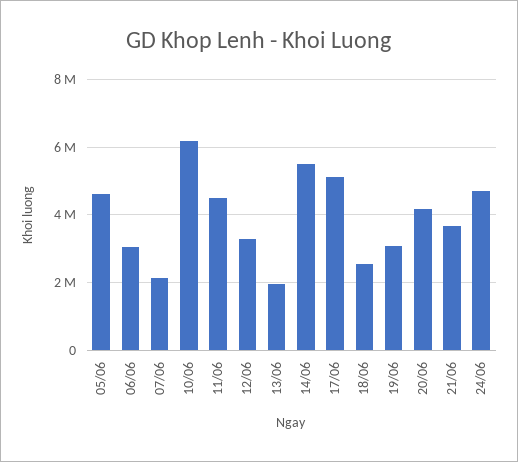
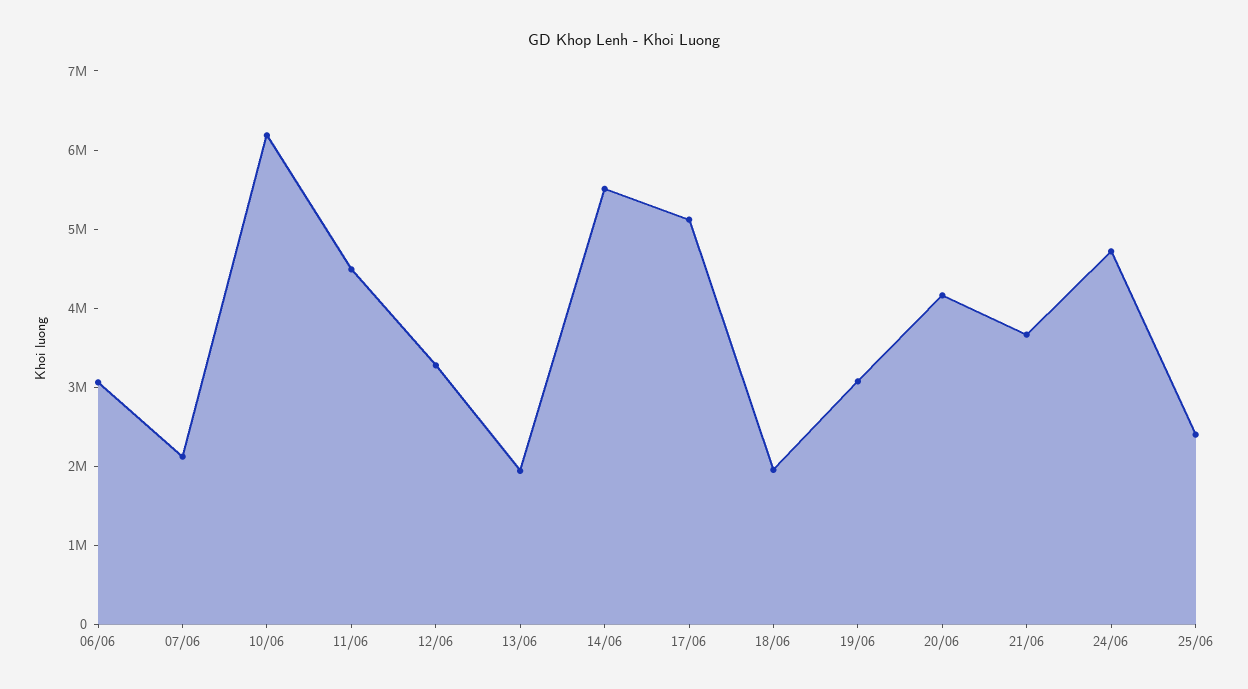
05/06: 4600000 -> none
18/06: 2600000 -> 2000000
25/06: none -> 2400000

